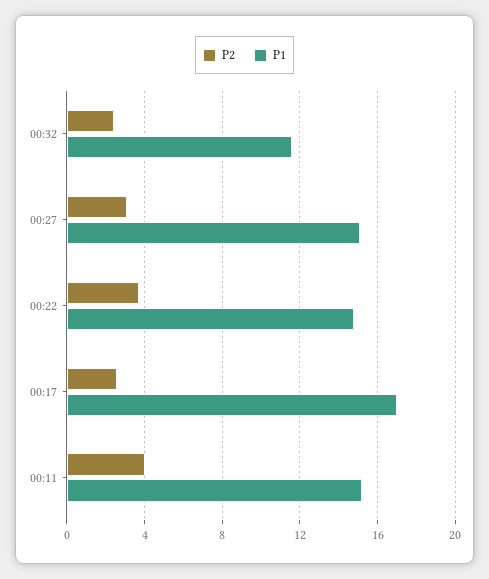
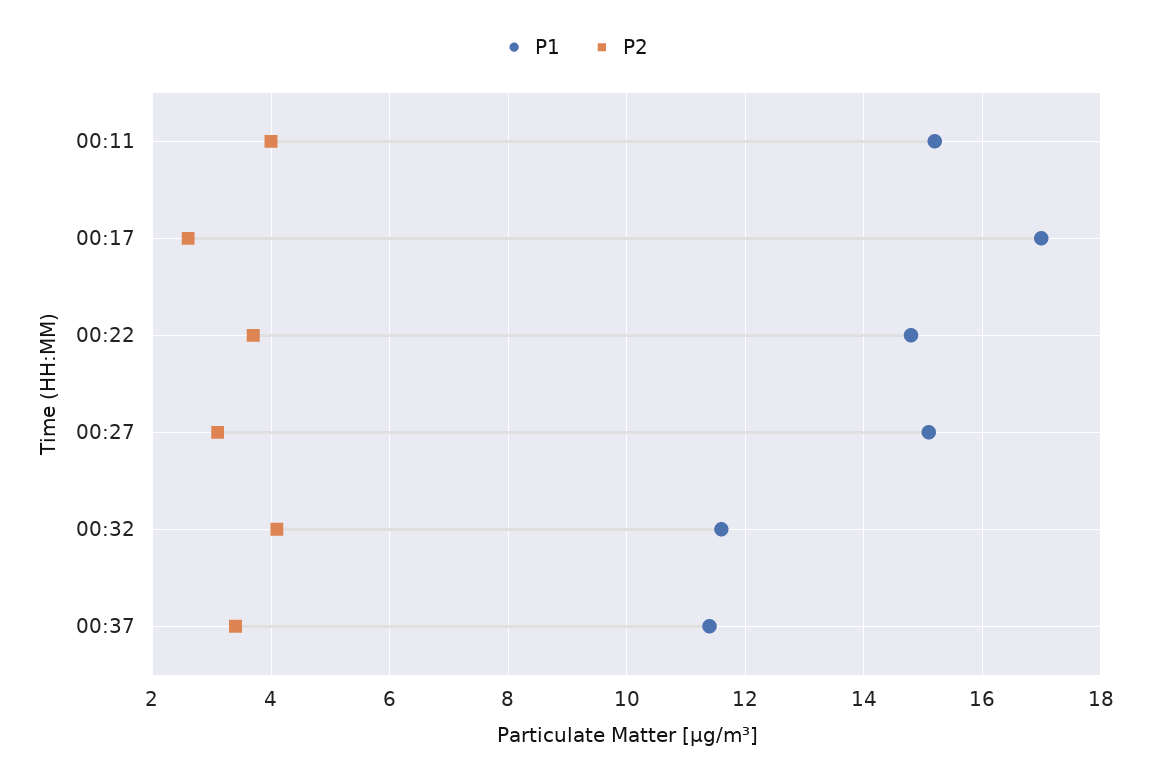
P2, 00:32: 2.5 -> 4
P1, 00:37: none -> 11.5
P2, 00:37: none -> 3.5

